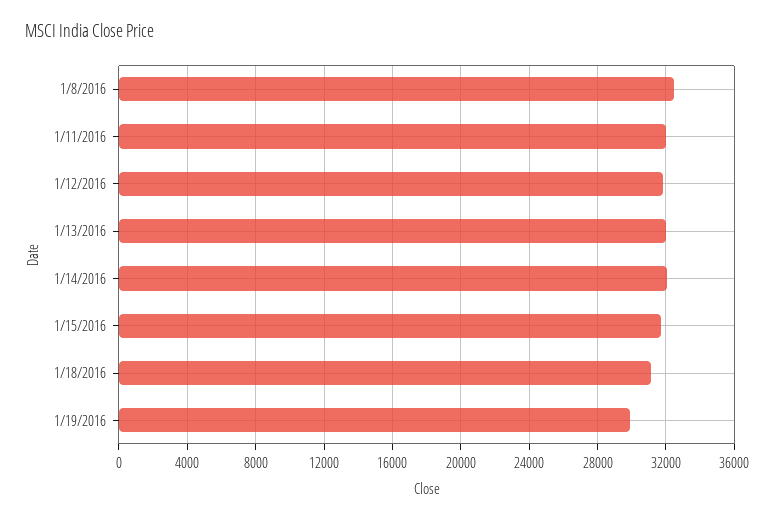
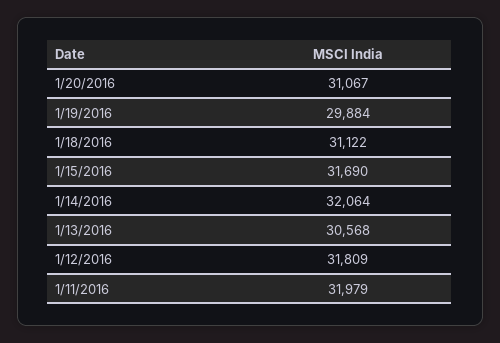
1/8/2016: 32500 -> none
1/13/2016: 32000 -> 30568
1/20/2016: none -> 31067

